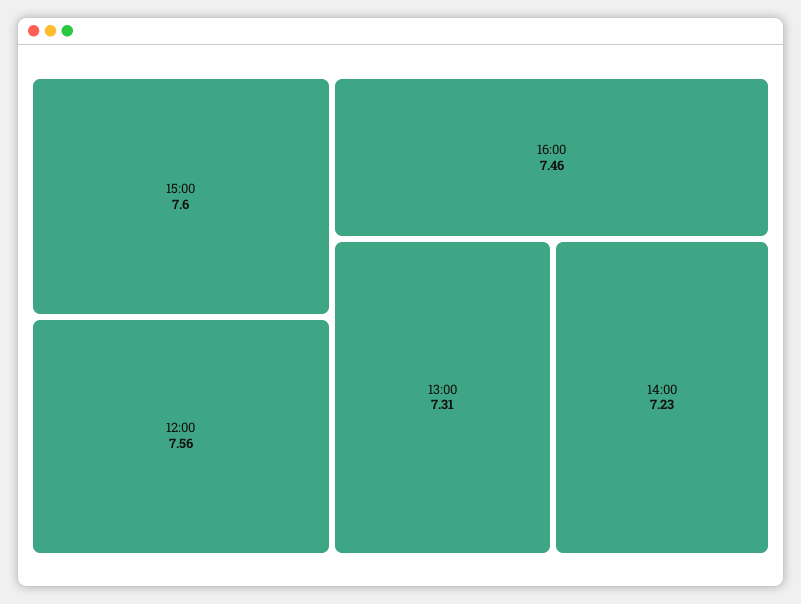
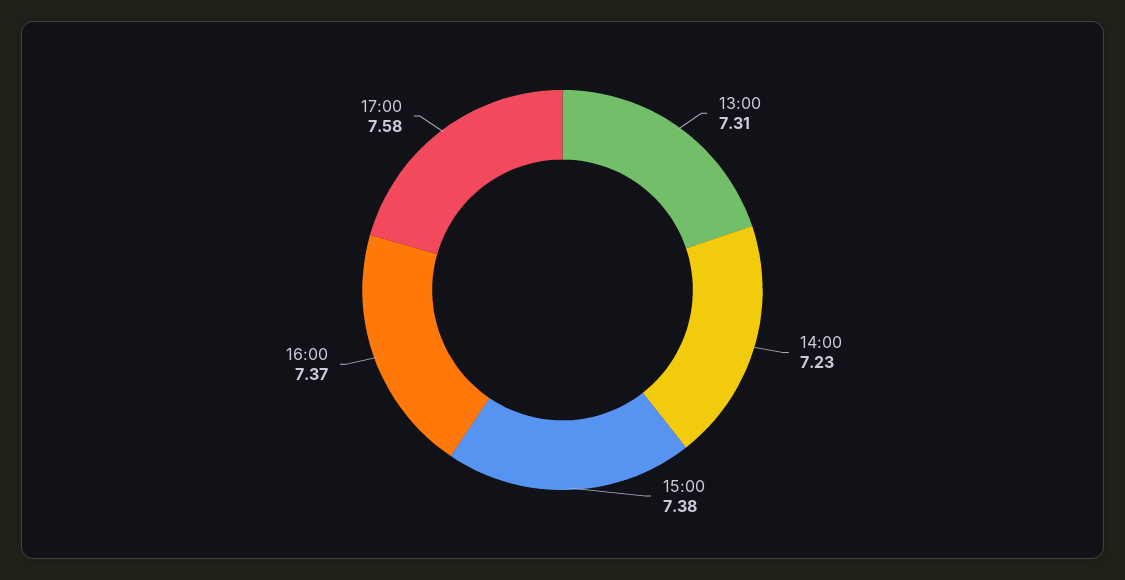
15:00: 7.6 -> 7.38
12:00: 7.56 -> none
16:00: 7.46 -> 7.37
17:00: none -> 7.58

